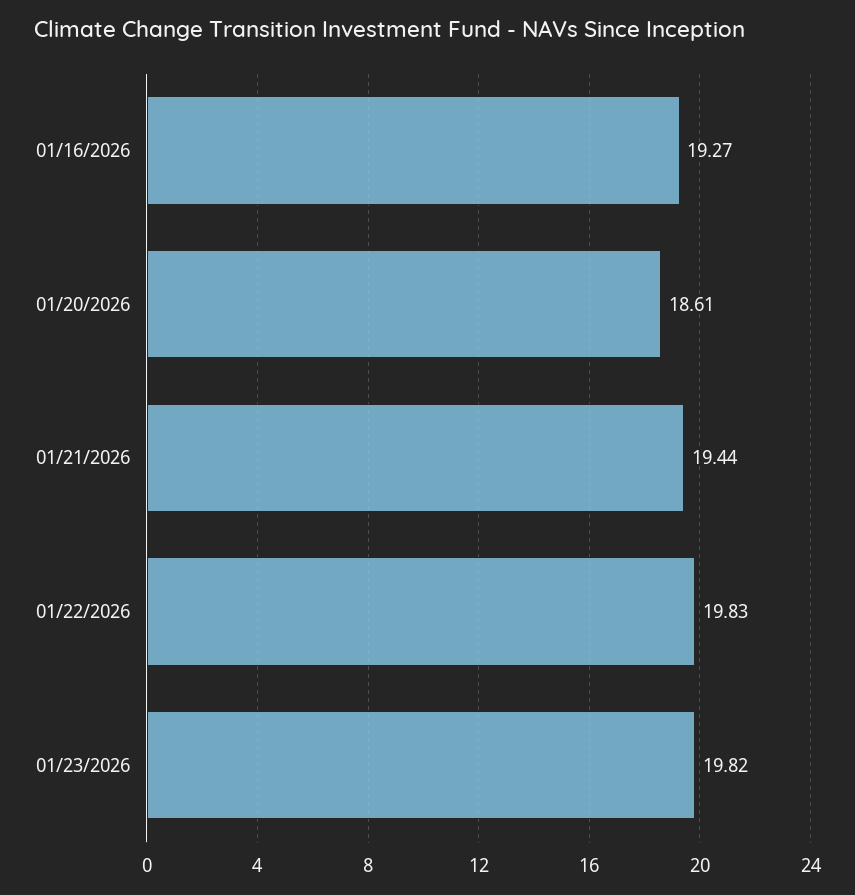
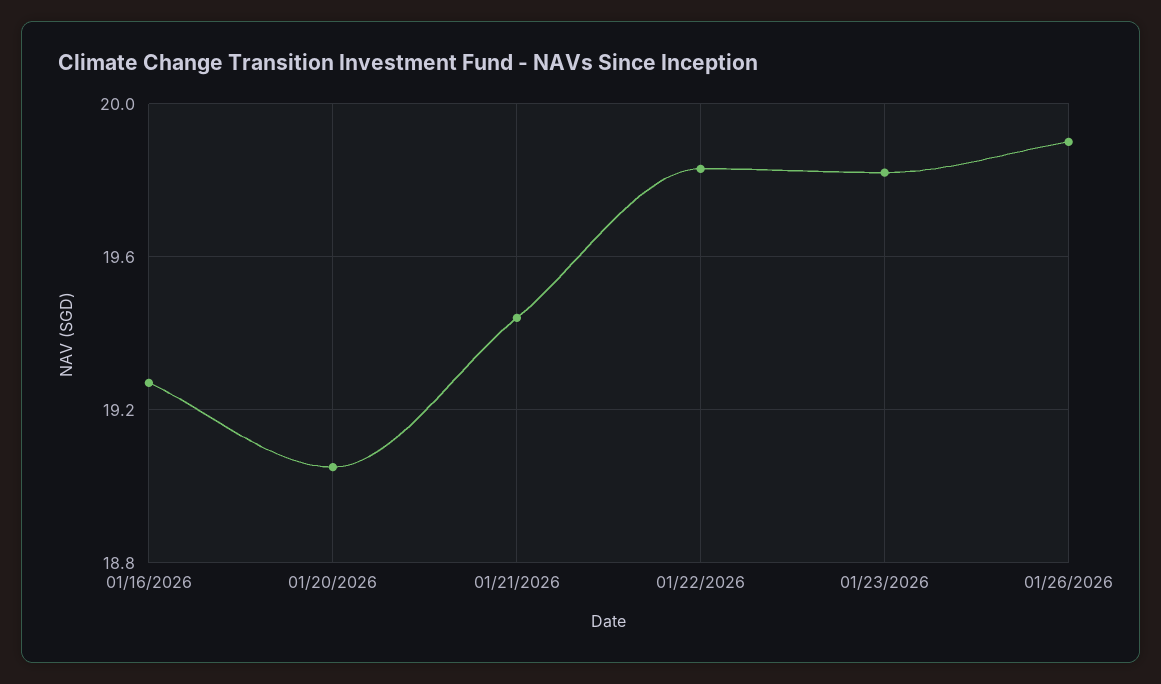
01/20/2026: 18.61 -> 19.05
01/26/2026: none -> 19.9

